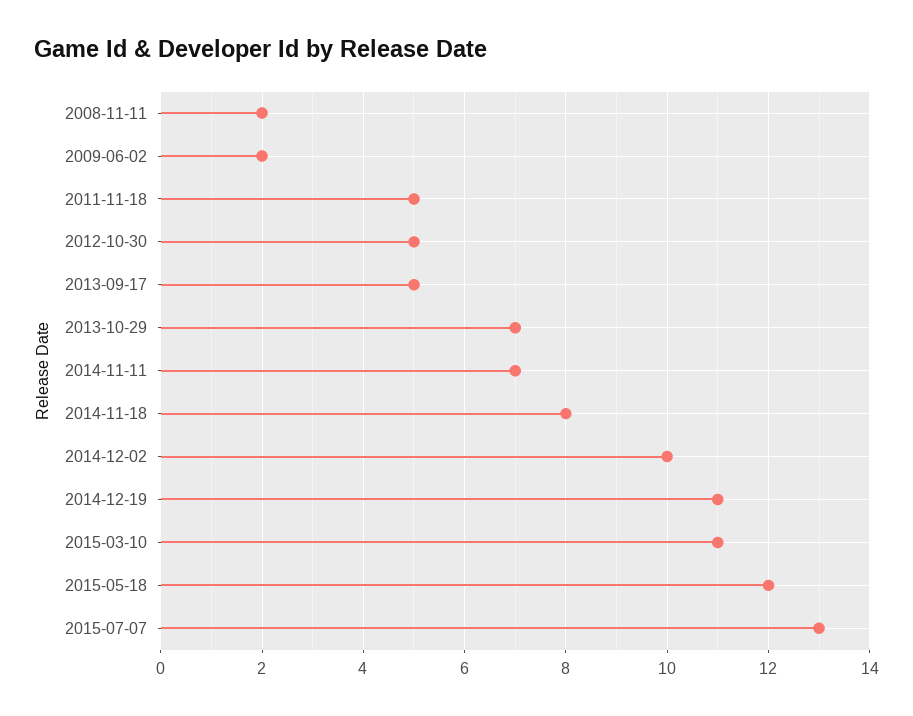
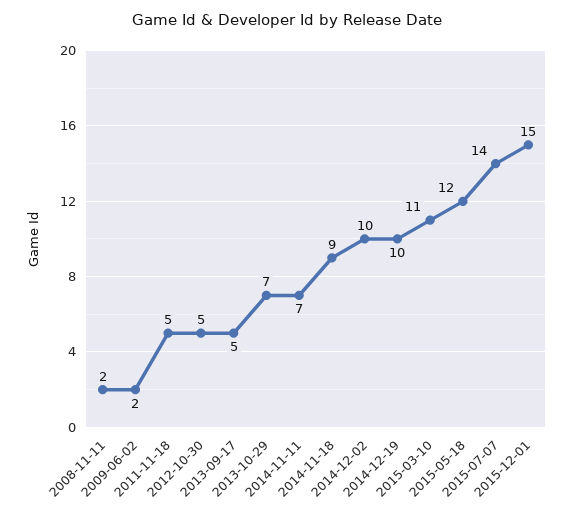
2014-11-18: 8 -> 9
2014-12-19: 11 -> 10
2015-07-07: 13 -> 14
2015-12-01: none -> 15

